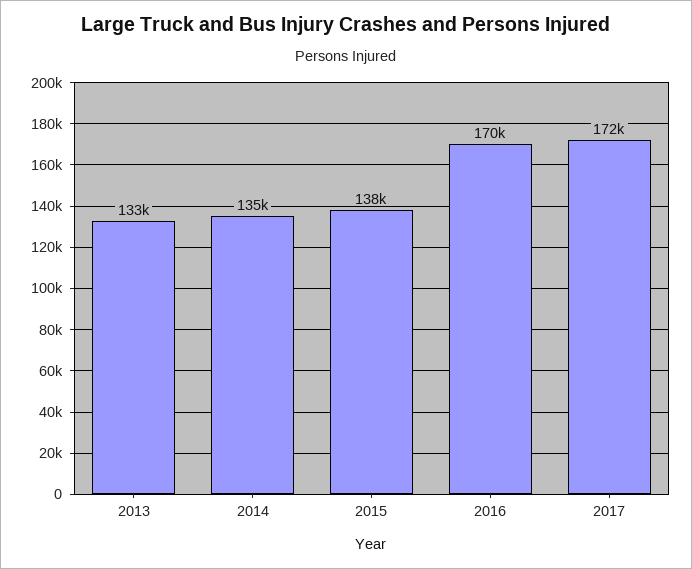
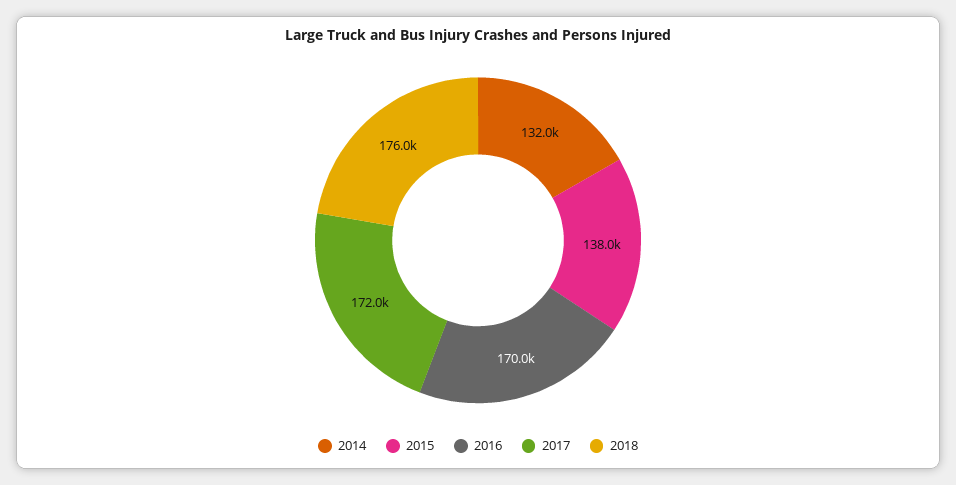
2013: 133000 -> none
2014: 135000 -> 132000
2018: none -> 176000

